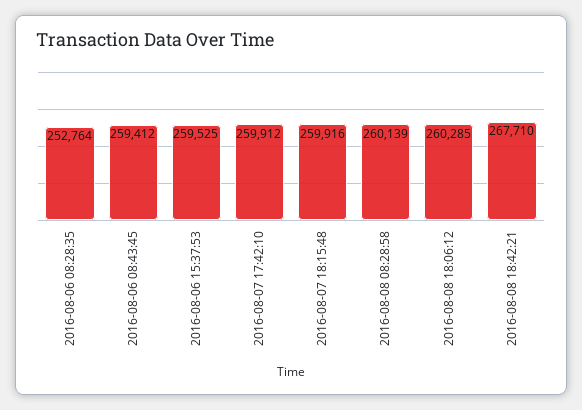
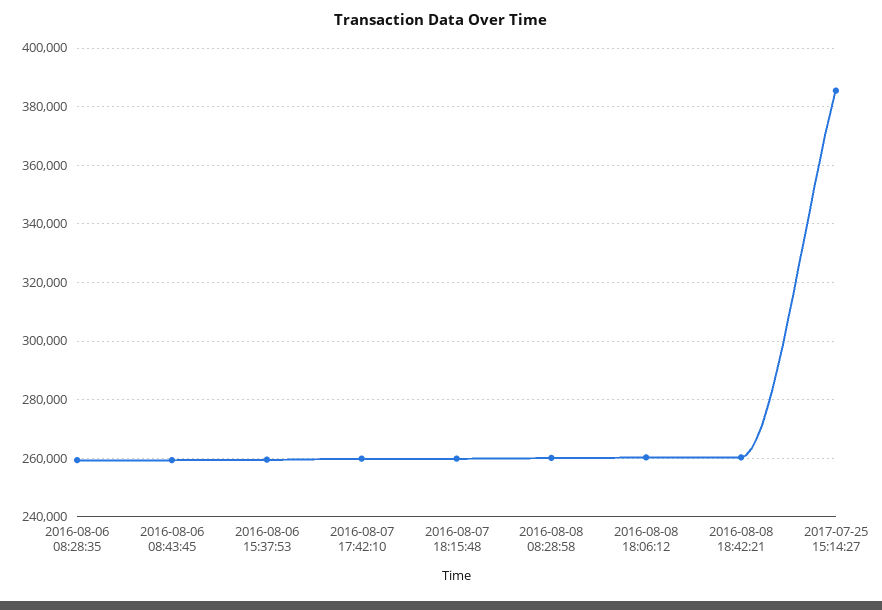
2016-08-06 08:28:35: 252764 -> 260000
2016-08-08 18:42:21: 267710 -> 260000
2017-07-25 15:14:27: none -> 385000

